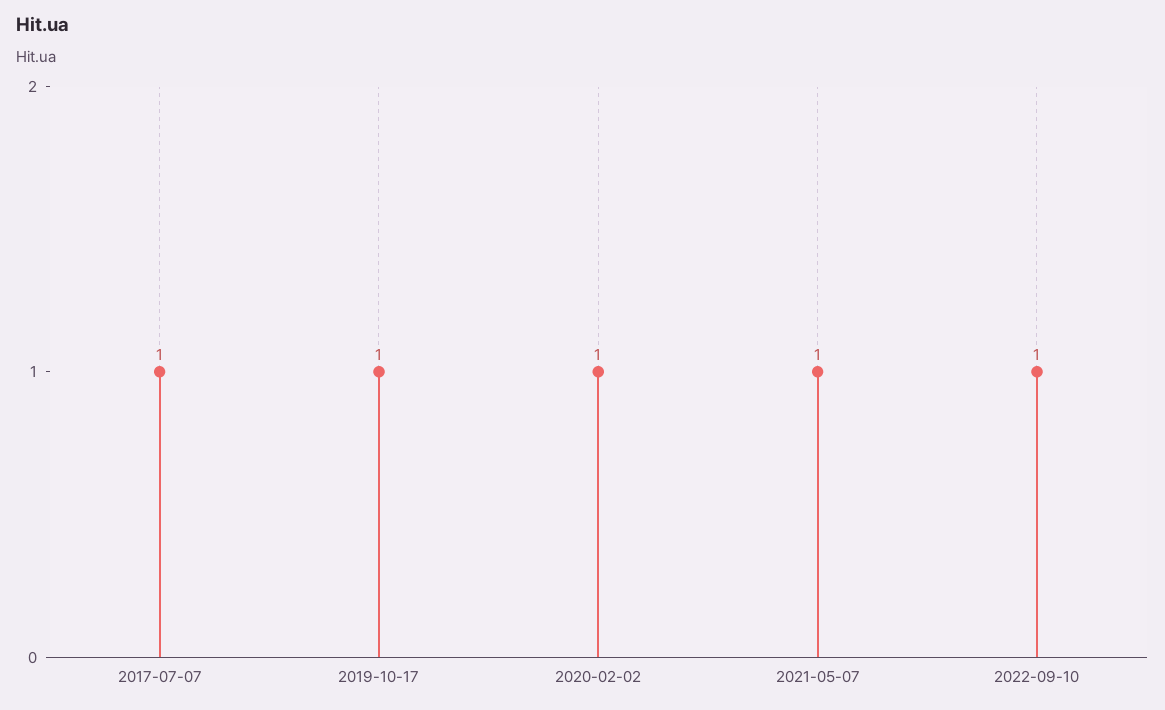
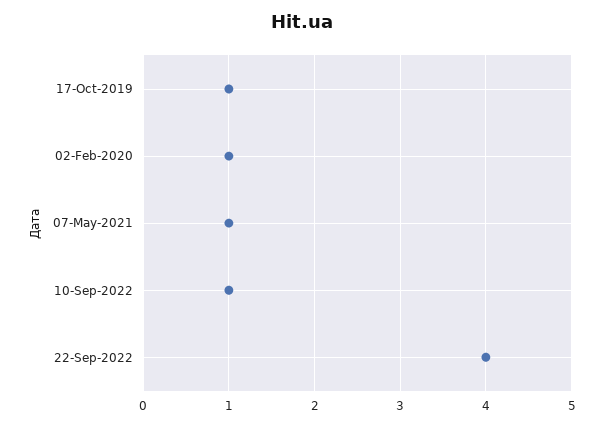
2017-07-07: 1 -> none
22-Sep-2022: none -> 4

